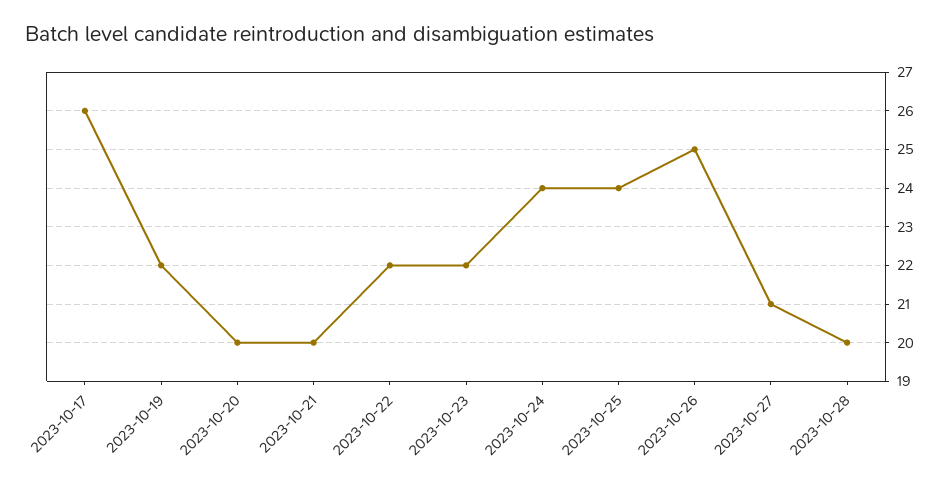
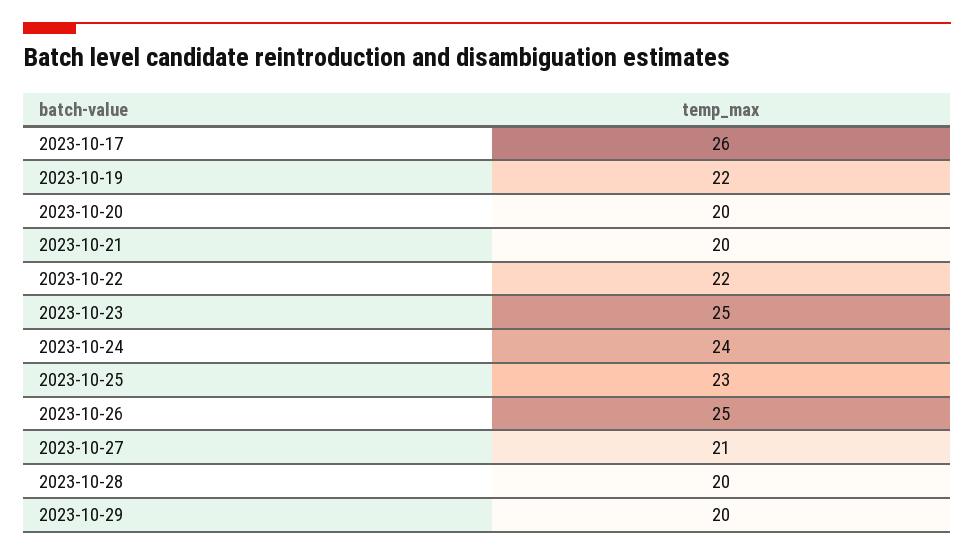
2023-10-23: 22 -> 25
2023-10-25: 24 -> 23
2023-10-29: none -> 20

